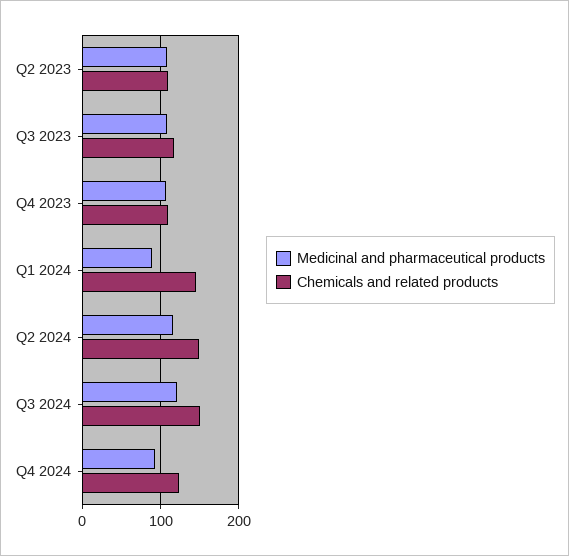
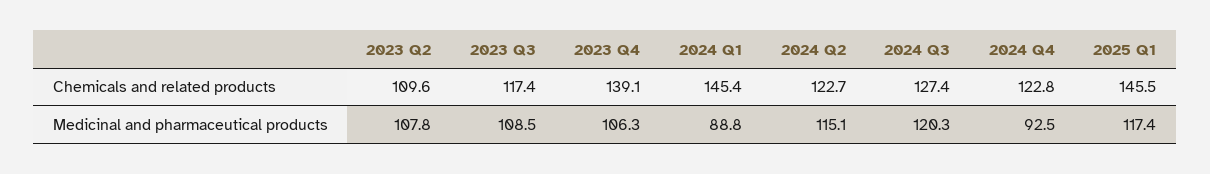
Chemicals and related products, Q4 2023: 110 -> 139.1
Chemicals and related products, Q2 2024: 150 -> 122.7
Chemicals and related products, Q3 2024: 150 -> 127.4
Chemicals and related products, 2025 Q1: none -> 145.5
Medicinal and pharmaceutical products, 2025 Q1: none -> 117.4

